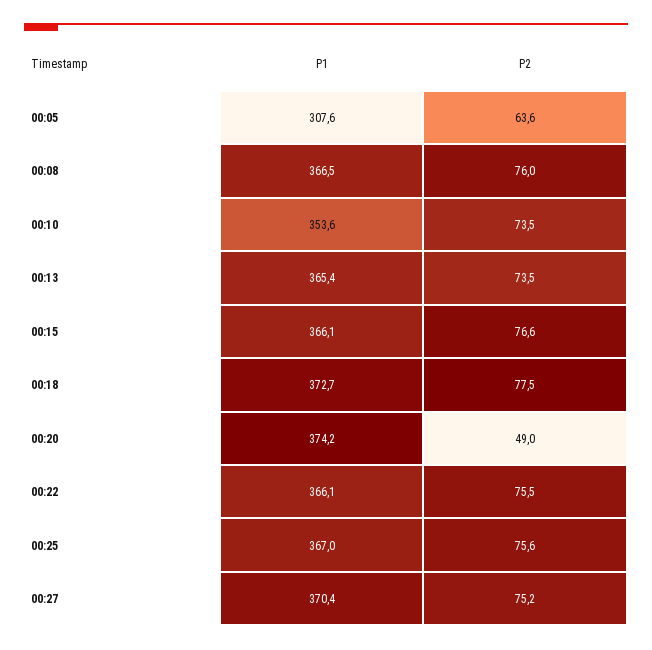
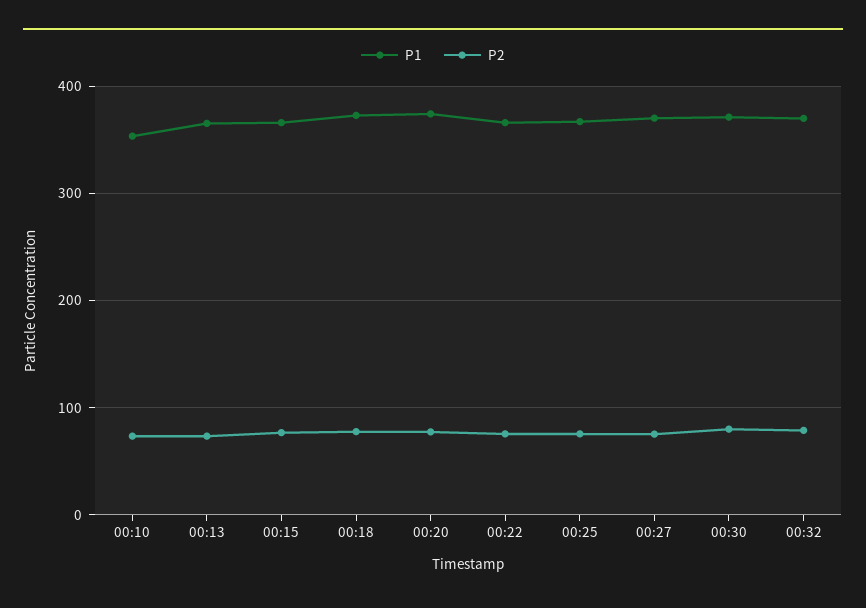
P1, 00:05: 307.6 -> none
P2, 00:05: 63.6 -> none
P1, 00:08: 366.5 -> none
P2, 00:08: 76 -> none
P2, 00:20: 49 -> 80
P1, 00:30: none -> 370
P2, 00:30: none -> 80
P1, 00:32: none -> 370
P2, 00:32: none -> 80

